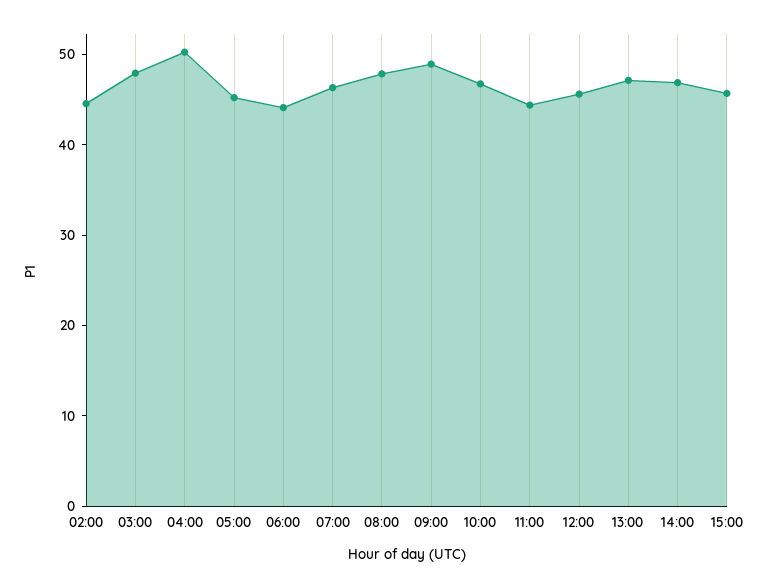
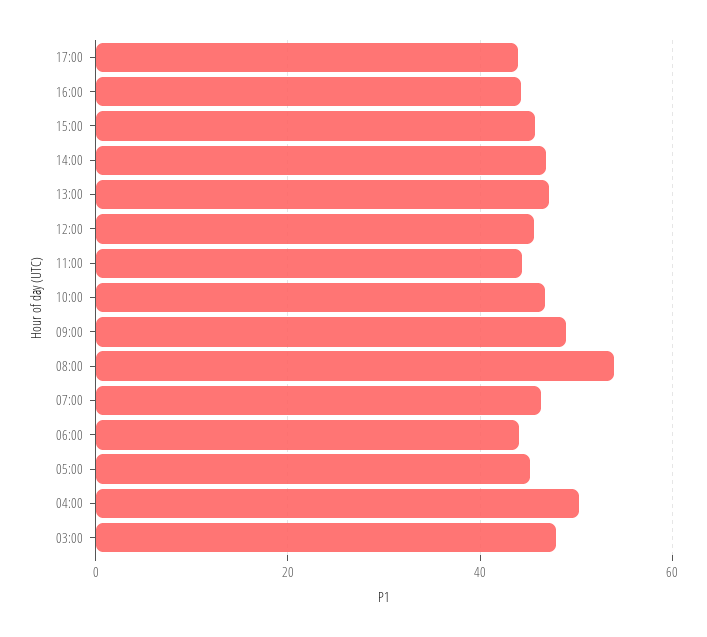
02:00: 44 -> none
08:00: 48 -> 54
17:00: none -> 44
16:00: none -> 44

